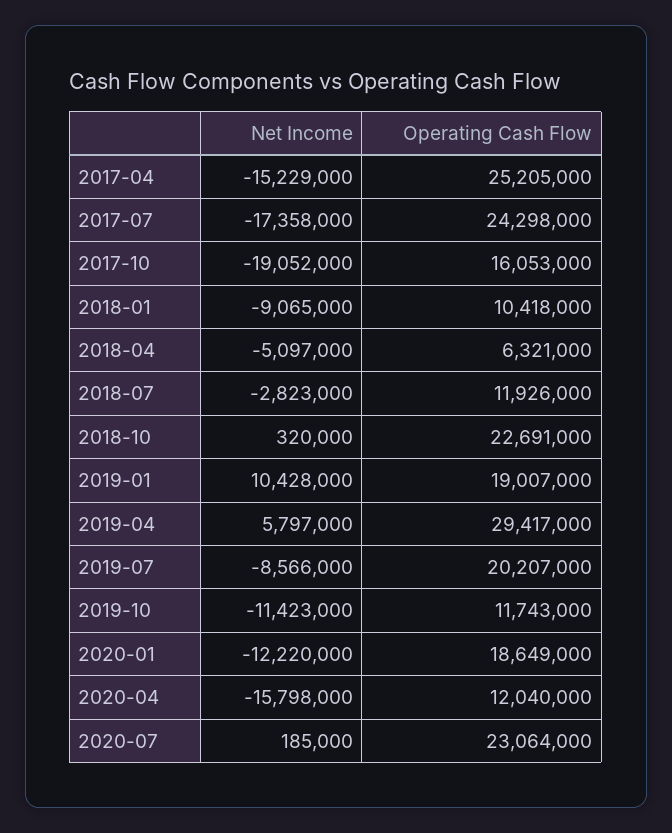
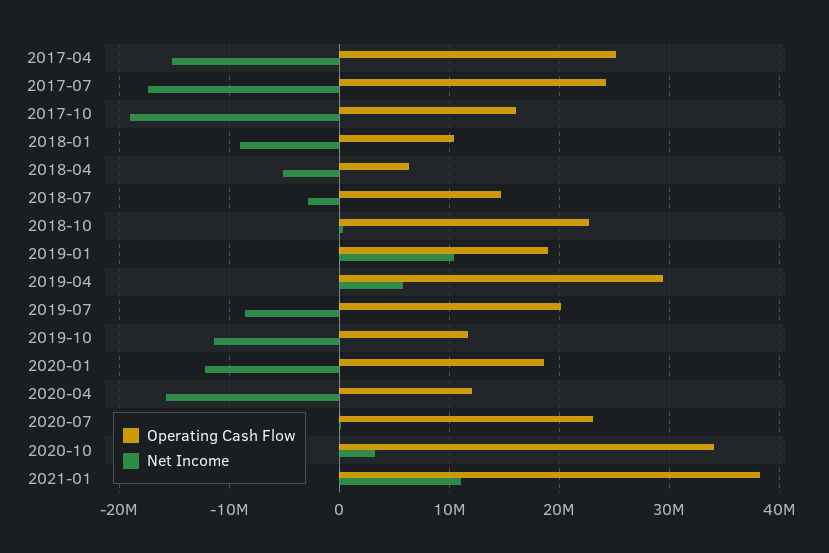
Operating Cash Flow, 2018-07: 11926000 -> 15000000
Operating Cash Flow, 2020-10: none -> 34000000
Net Income, 2020-10: none -> 3000000
Operating Cash Flow, 2021-01: none -> 38000000
Net Income, 2021-01: none -> 11000000

